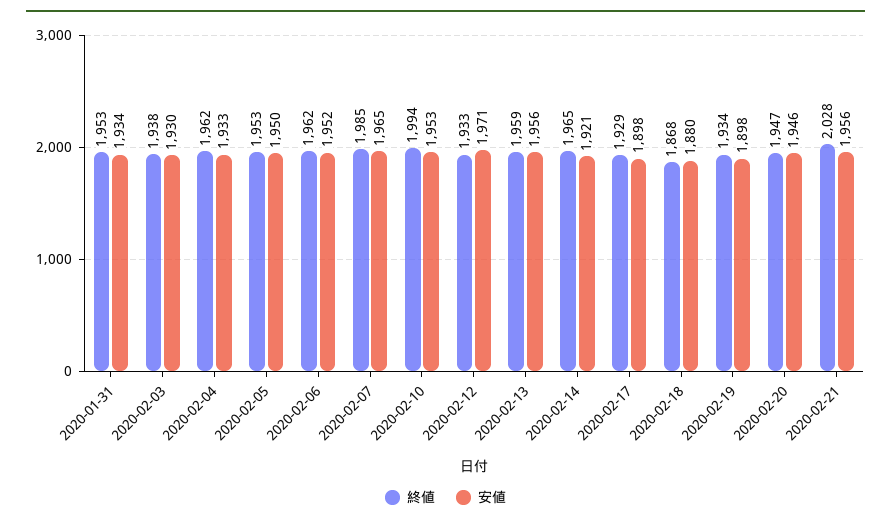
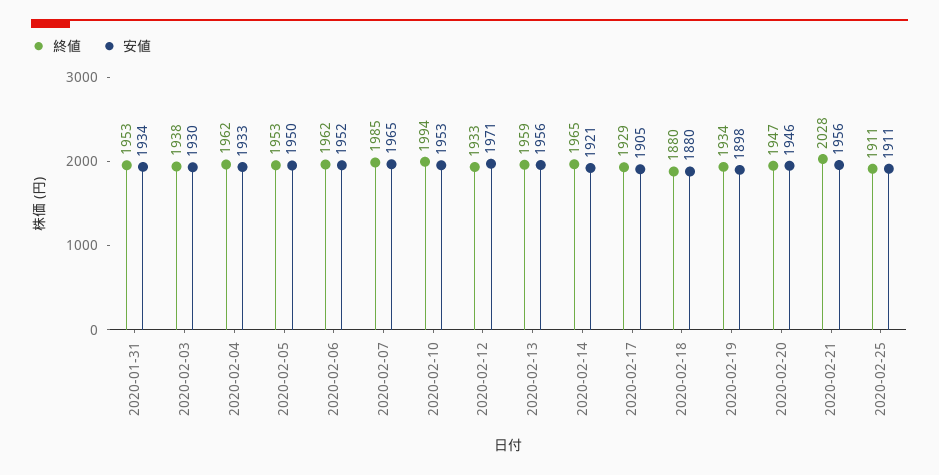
安値, 2020-02-17: 1898 -> 1905
終値, 2020-02-18: 1868 -> 1880
終値, 2020-02-25: none -> 1911
安値, 2020-02-25: none -> 1911

